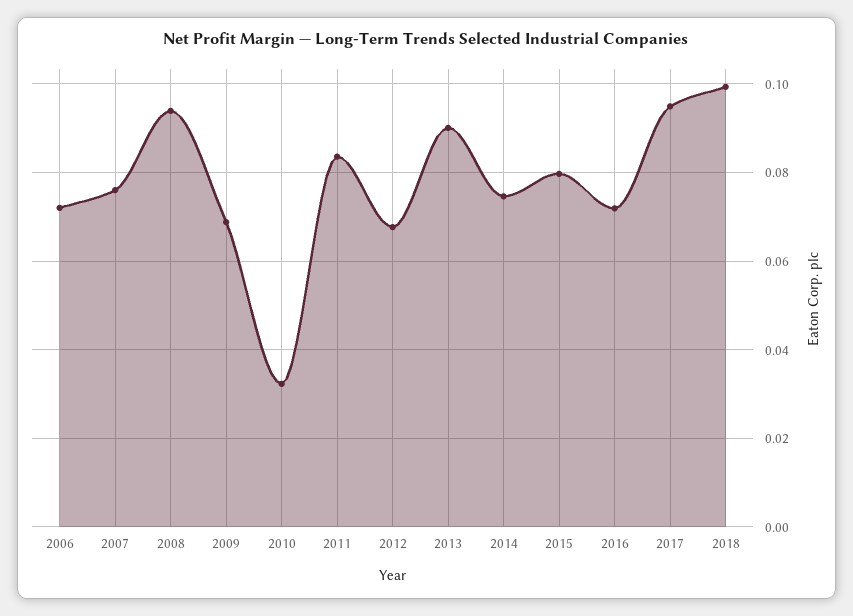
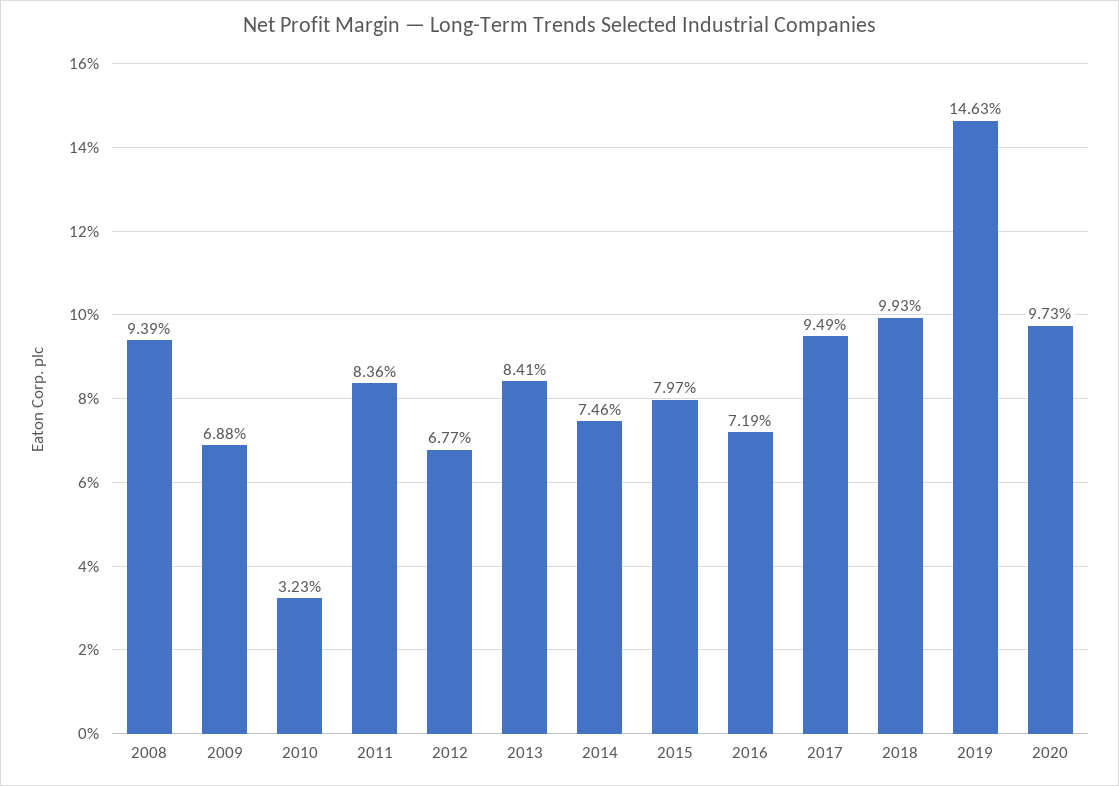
2006: 0.072 -> none
2007: 0.076 -> none
2013: 0.09 -> 0.0841
2019: none -> 0.1463
2020: none -> 0.0973

